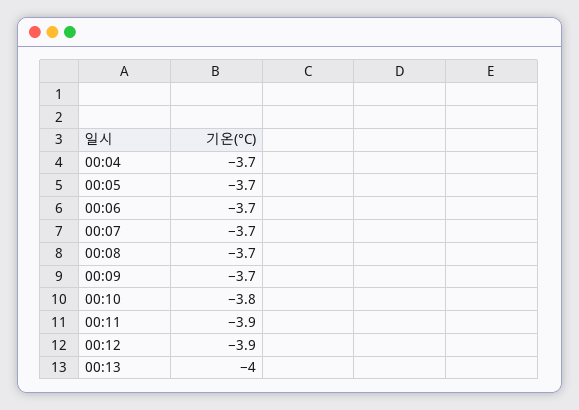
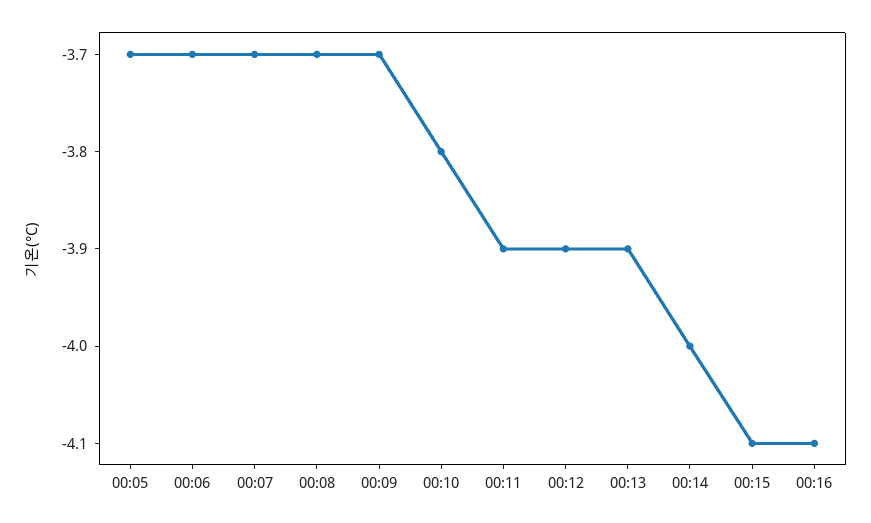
00:04: -3.7 -> none
00:13: -4 -> -3.9
00:14: none -> -4
00:15: none -> -4.1
00:16: none -> -4.1

